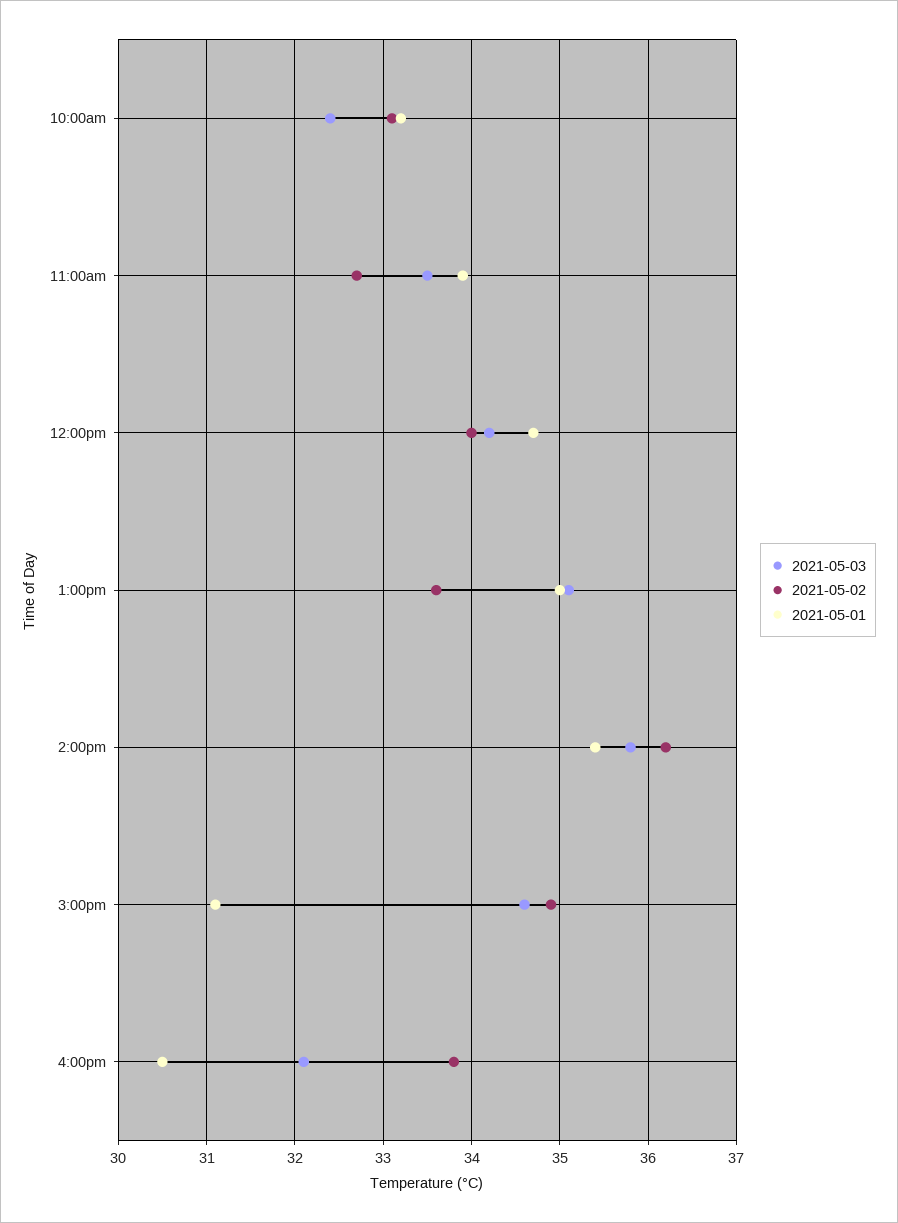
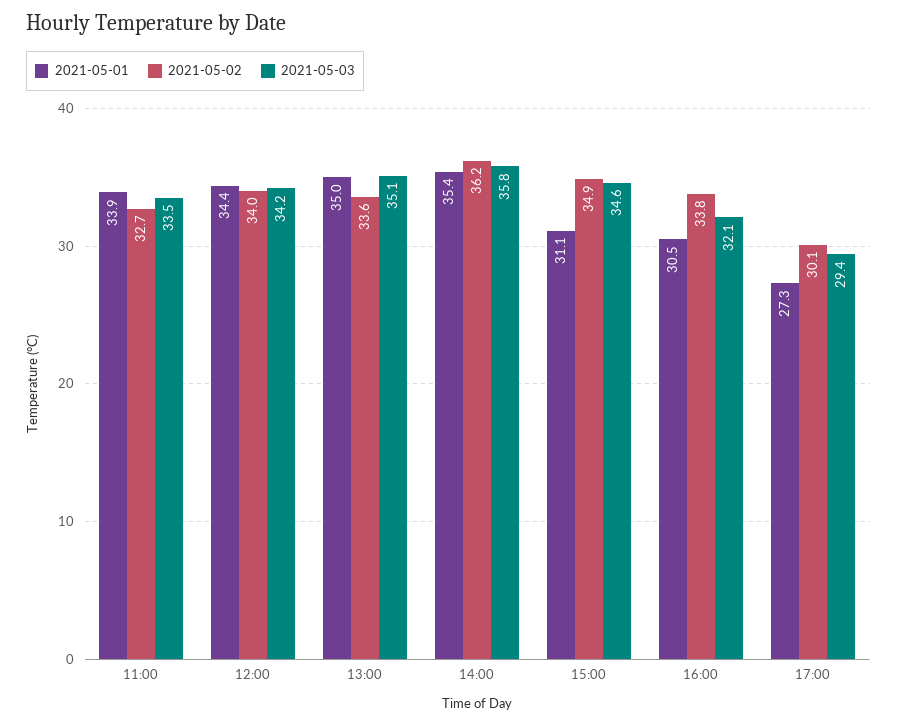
2021-05-03, 10:00am: 32.4 -> none
2021-05-02, 10:00am: 33.1 -> none
2021-05-01, 10:00am: 33.2 -> none
2021-05-01, 12:00pm: 34.7 -> 34.4
2021-05-01, 17:00: none -> 27.3
2021-05-02, 17:00: none -> 30.1
2021-05-03, 17:00: none -> 29.4

